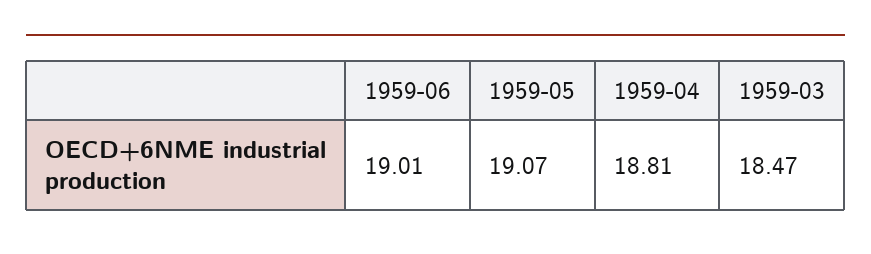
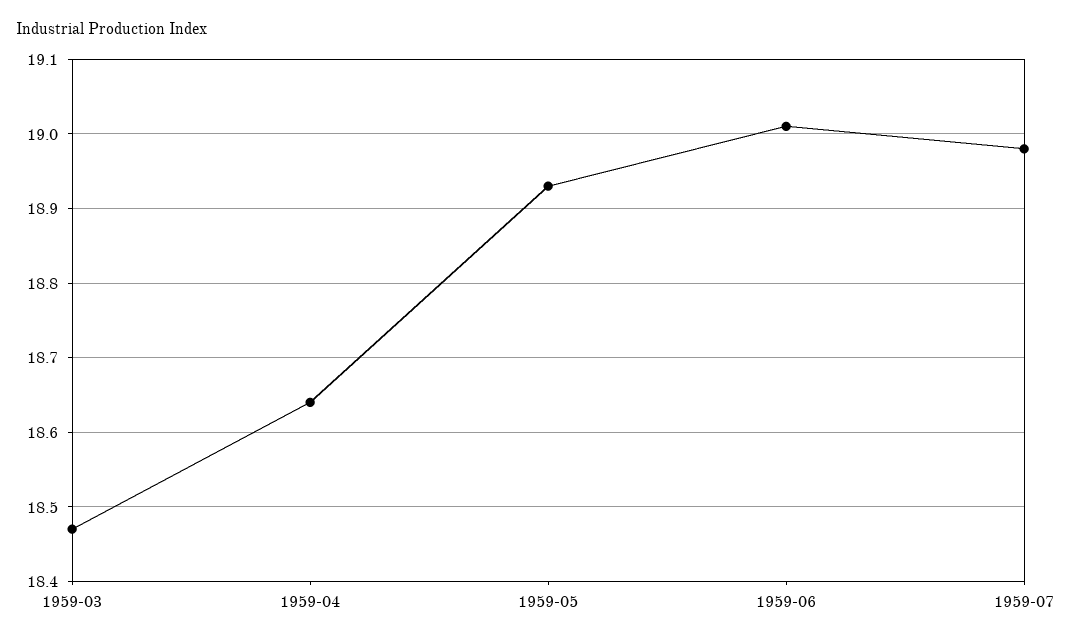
1959-05: 19.07 -> 18.93
1959-04: 18.81 -> 18.64
1959-07: none -> 18.98

